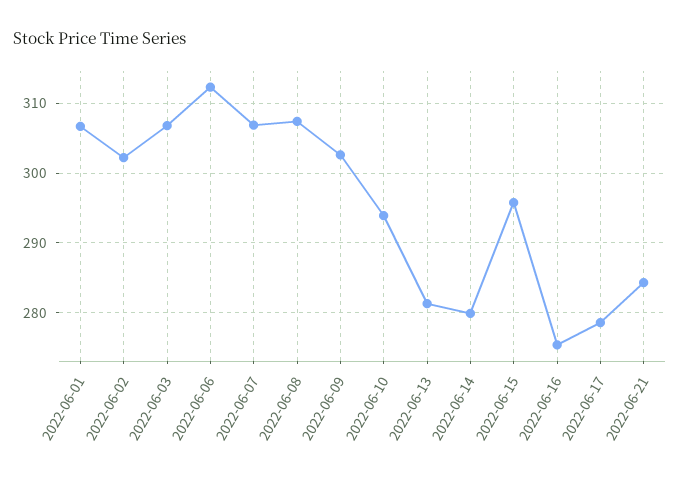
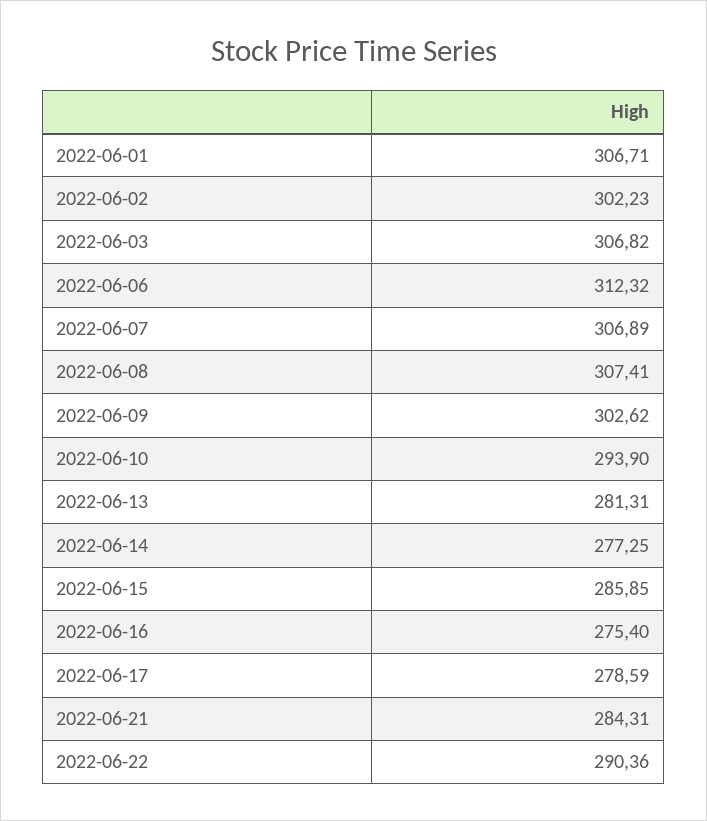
2022-06-14: 280 -> 277.25
2022-06-15: 296 -> 285.85
2022-06-22: none -> 290.36

